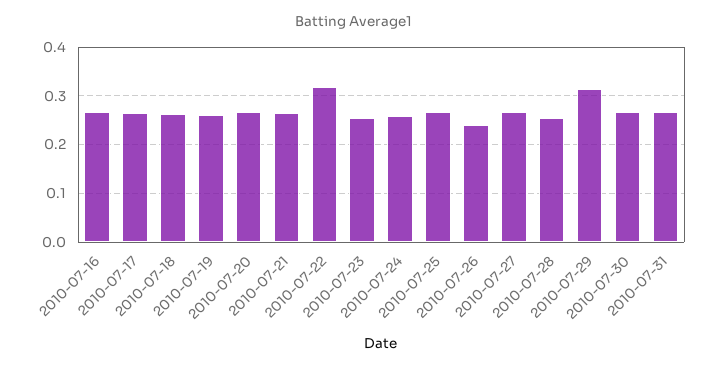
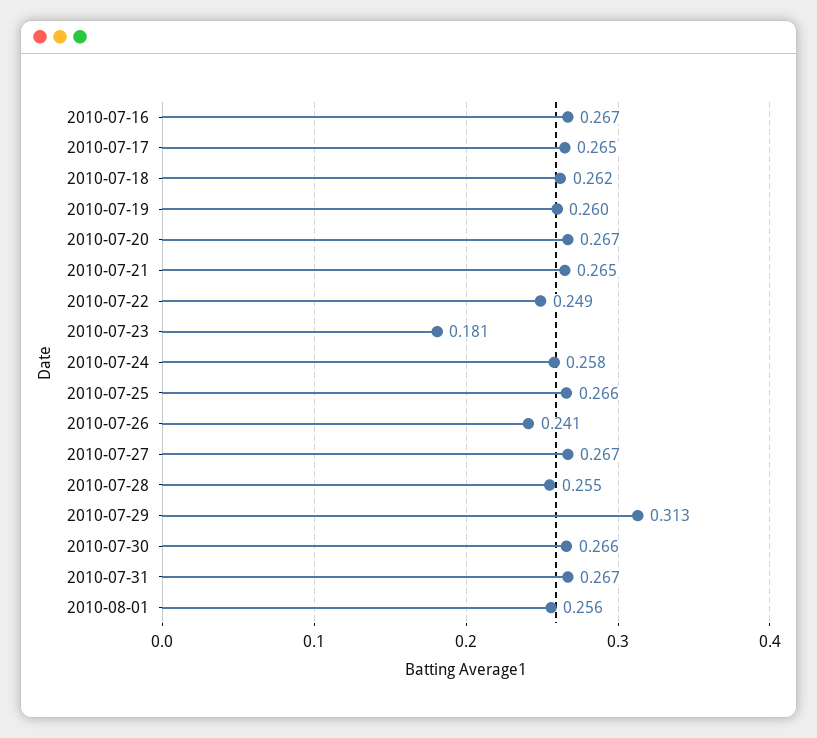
2010-07-22: 0.32 -> 0.249
2010-07-23: 0.26 -> 0.181
2010-08-01: none -> 0.256

